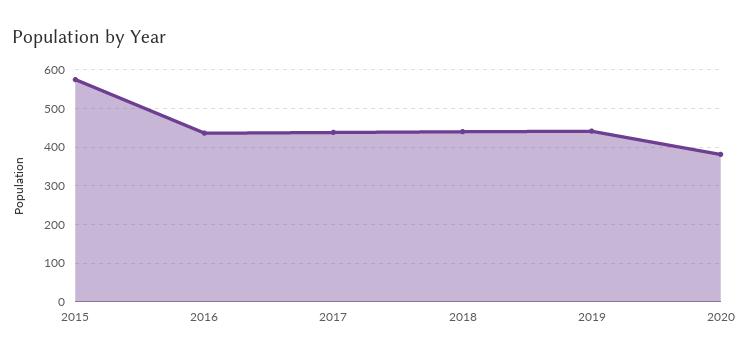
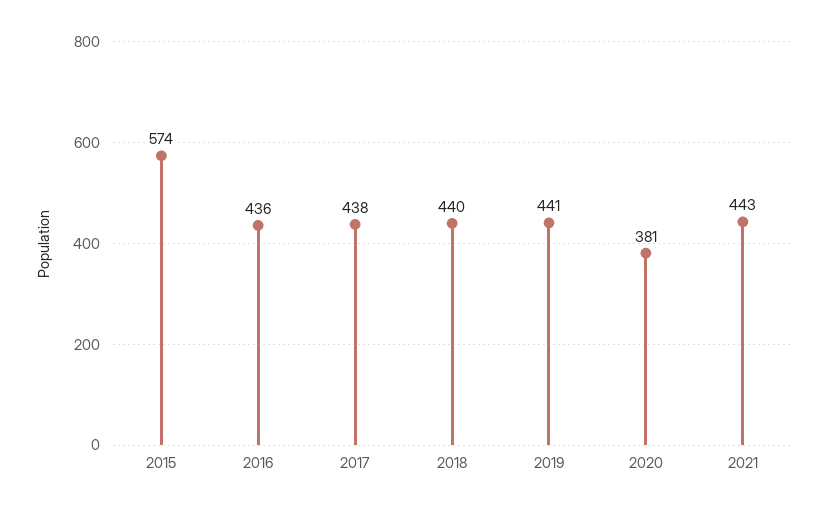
2021: none -> 443

